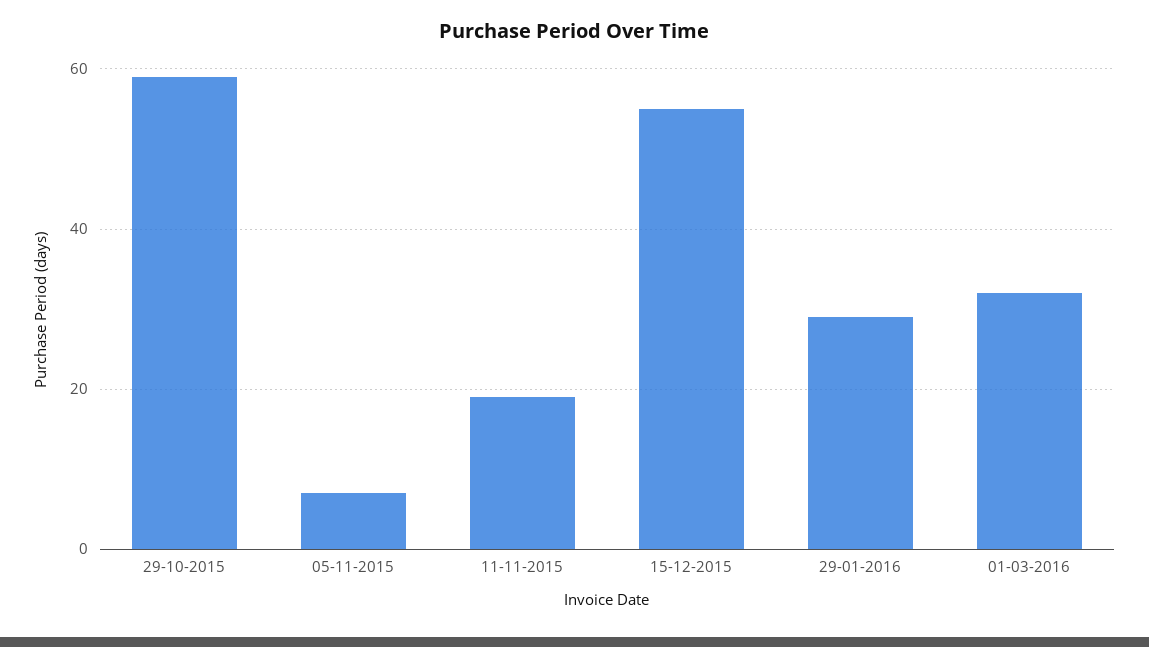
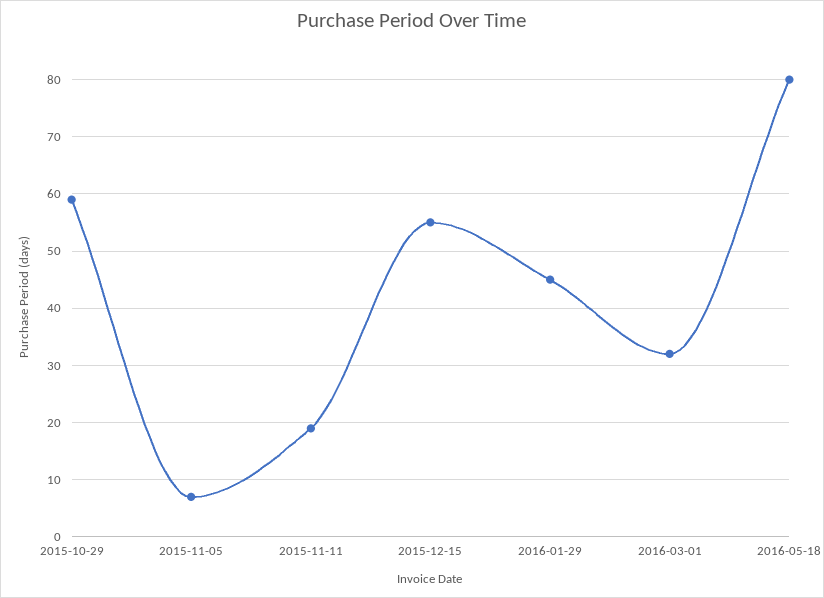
29-01-2016: 30 -> 45
2016-05-18: none -> 80

